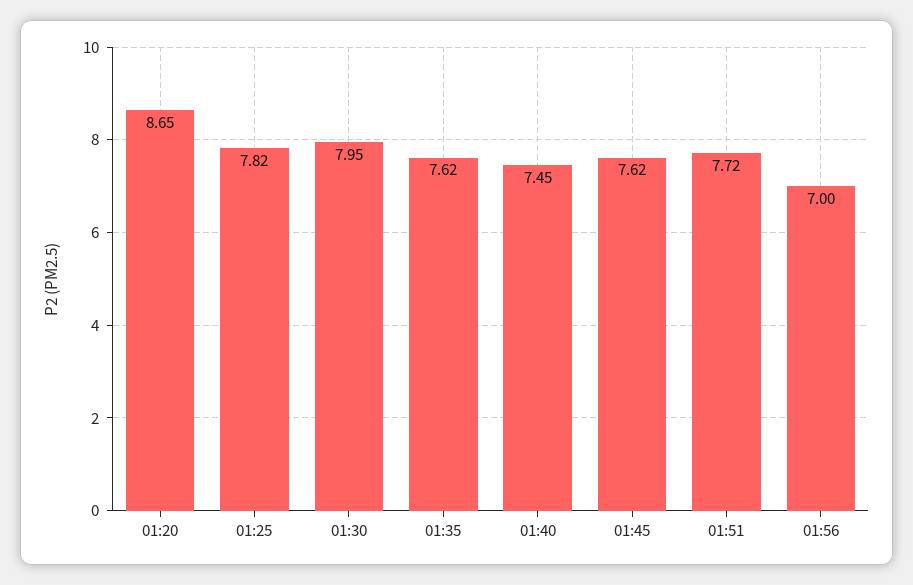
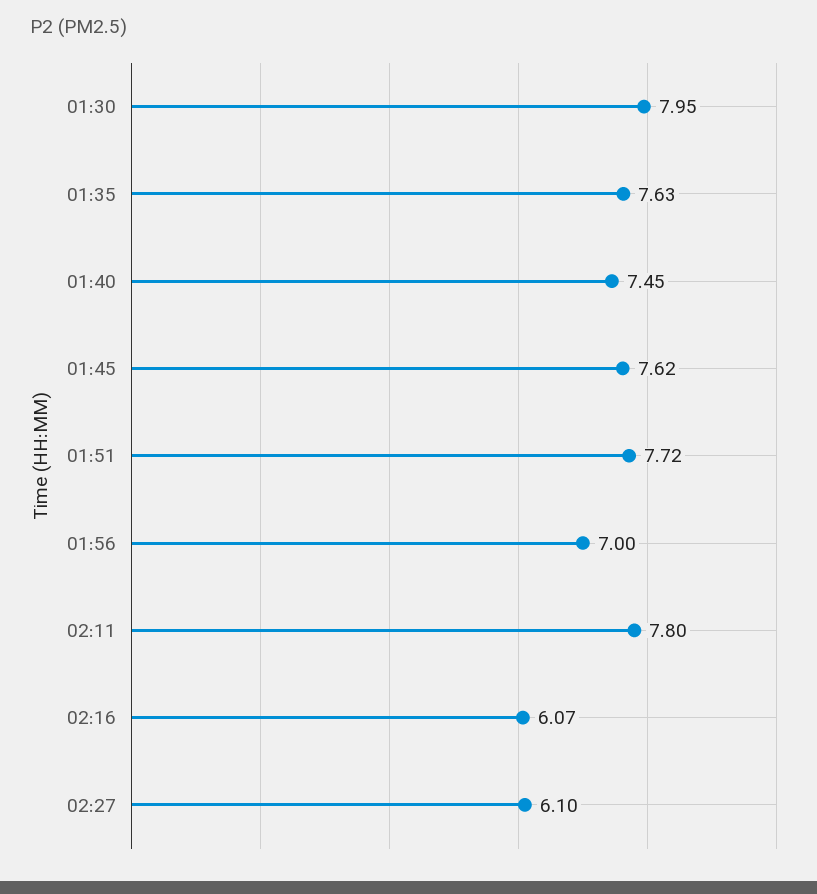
01:20: 8.65 -> none
01:25: 7.82 -> none
01:35: 7.62 -> 7.63
02:11: none -> 7.8
02:16: none -> 6.07
02:27: none -> 6.1

